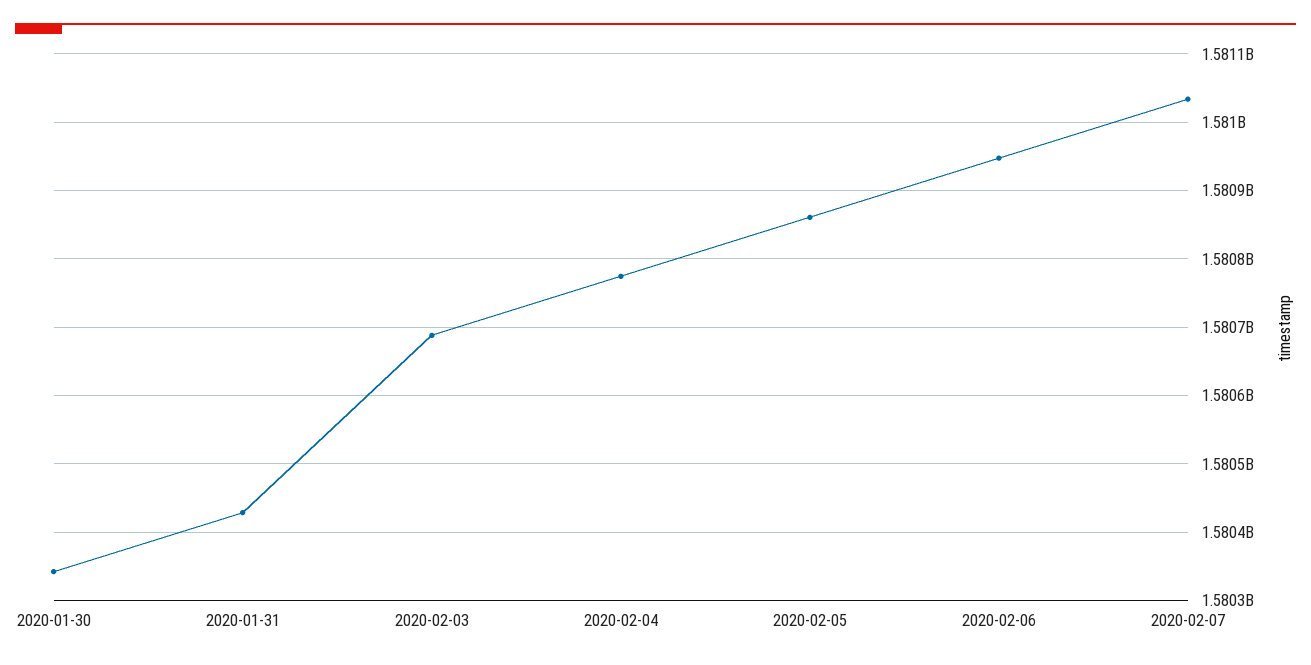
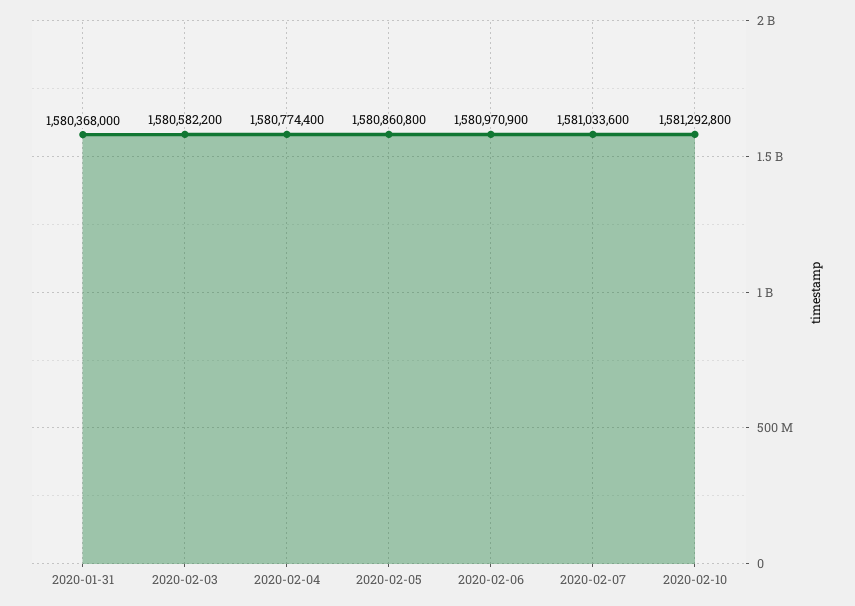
2020-01-30: 1580340000 -> none
2020-01-31: 1580430000 -> 1580368000
2020-02-03: 1580690000 -> 1580582200
2020-02-06: 1580950000 -> 1580970900
2020-02-10: none -> 1581292800

